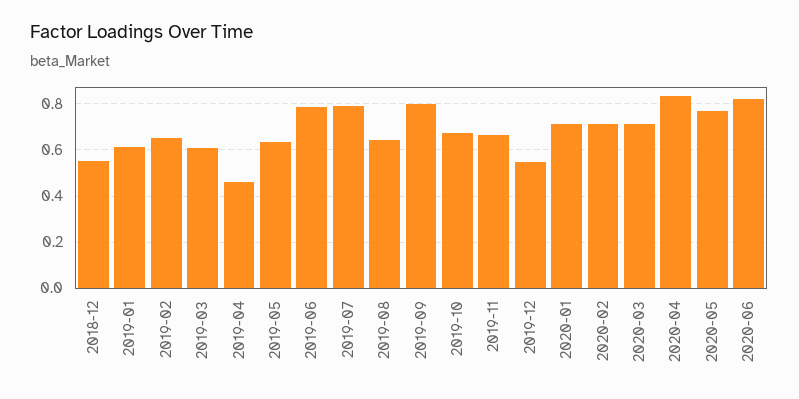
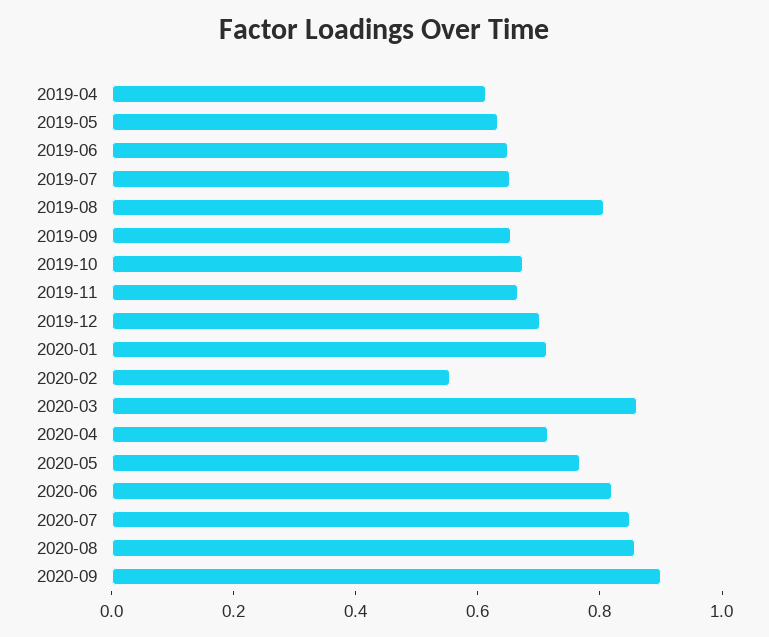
2018-12: 0.55 -> none
2019-01: 0.6 -> none
2019-02: 0.65 -> none
2019-03: 0.6 -> none
2019-04: 0.45 -> 0.6
2019-06: 0.8 -> 0.65
2019-07: 0.8 -> 0.65
2019-08: 0.65 -> 0.8
2019-09: 0.8 -> 0.65
2019-12: 0.55 -> 0.7
2020-02: 0.7 -> 0.55
2020-03: 0.7 -> 0.85
2020-04: 0.85 -> 0.7
2020-07: none -> 0.85
2020-08: none -> 0.85
2020-09: none -> 0.9

